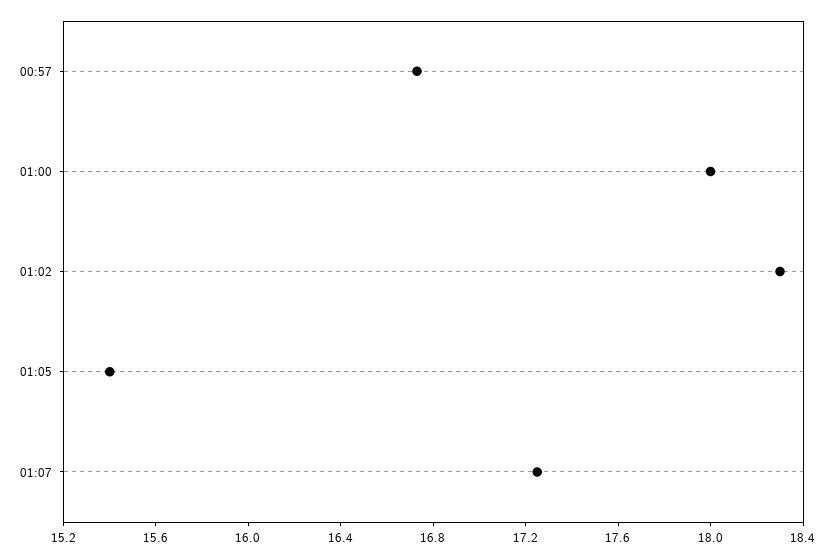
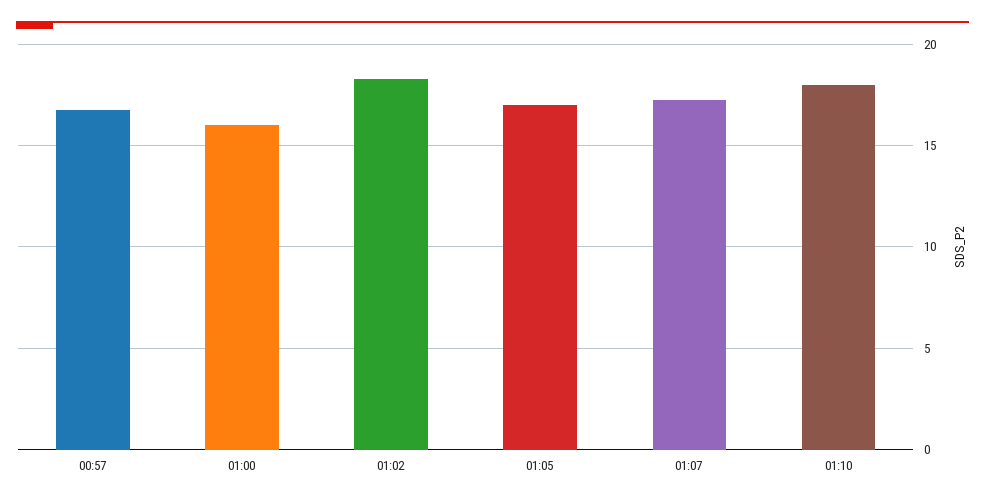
01:00: 18 -> 16
01:05: 15.4 -> 17
01:10: none -> 18

